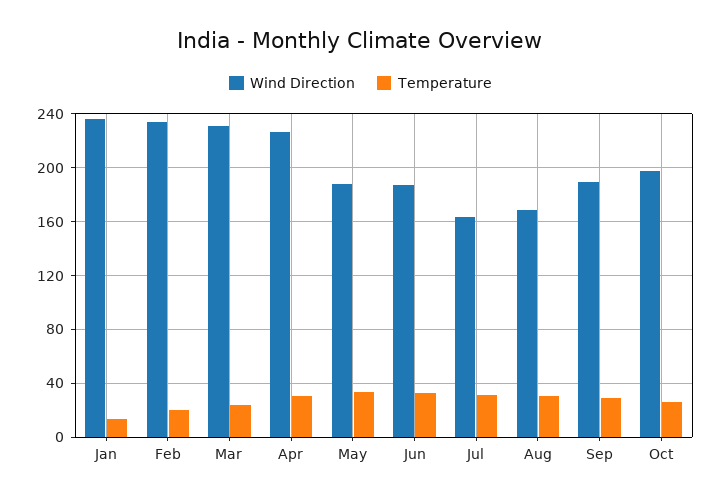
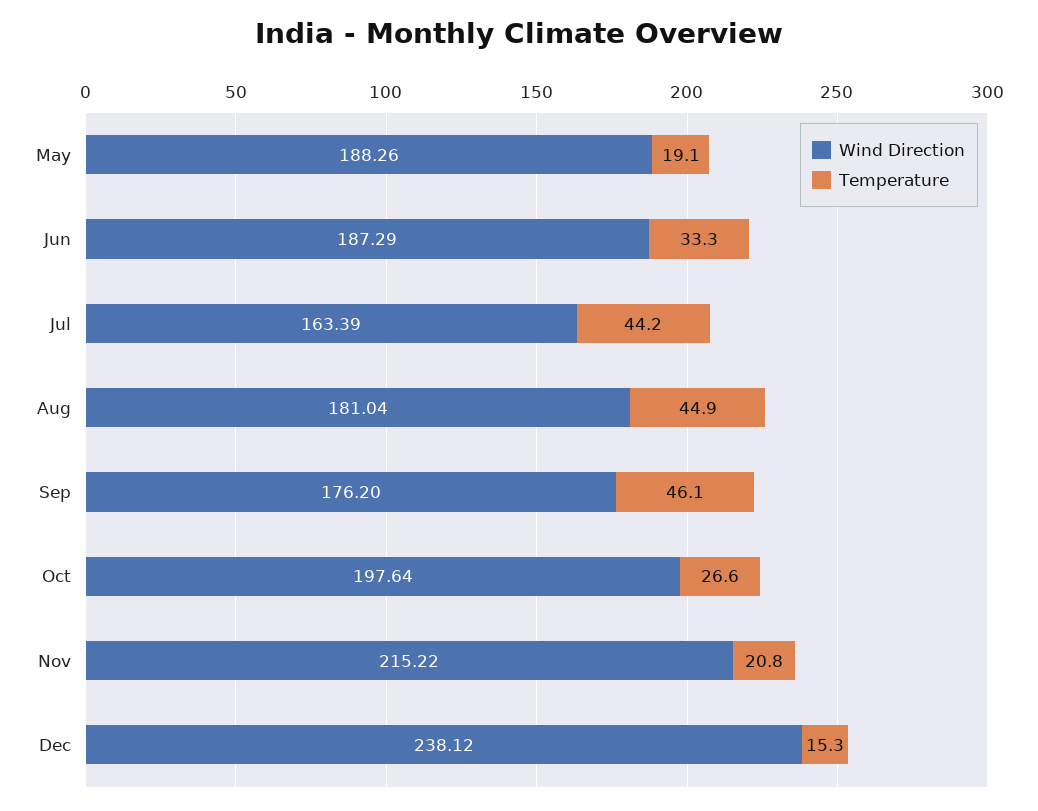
Wind Direction, Jan: 235 -> none
Temperature, Jan: 15 -> none
Wind Direction, Feb: 235 -> none
Temperature, Feb: 20 -> none
Wind Direction, Mar: 230 -> none
Temperature, Mar: 25 -> none
Wind Direction, Apr: 225 -> none
Temperature, Apr: 30 -> none
Temperature, May: 35 -> 19.1
Temperature, Jul: 30 -> 44.2
Wind Direction, Aug: 170 -> 181.04
Temperature, Aug: 30 -> 44.9
Wind Direction, Sep: 190 -> 176.2
Temperature, Sep: 30 -> 46.1
Wind Direction, Nov: none -> 215.22
Temperature, Nov: none -> 20.8
Wind Direction, Dec: none -> 238.12
Temperature, Dec: none -> 15.3

